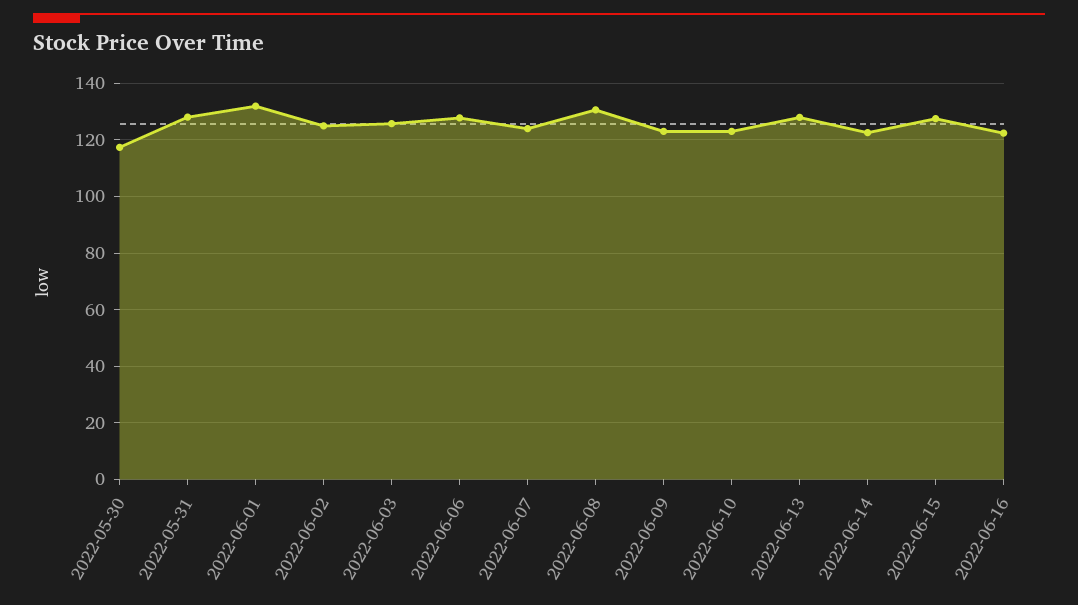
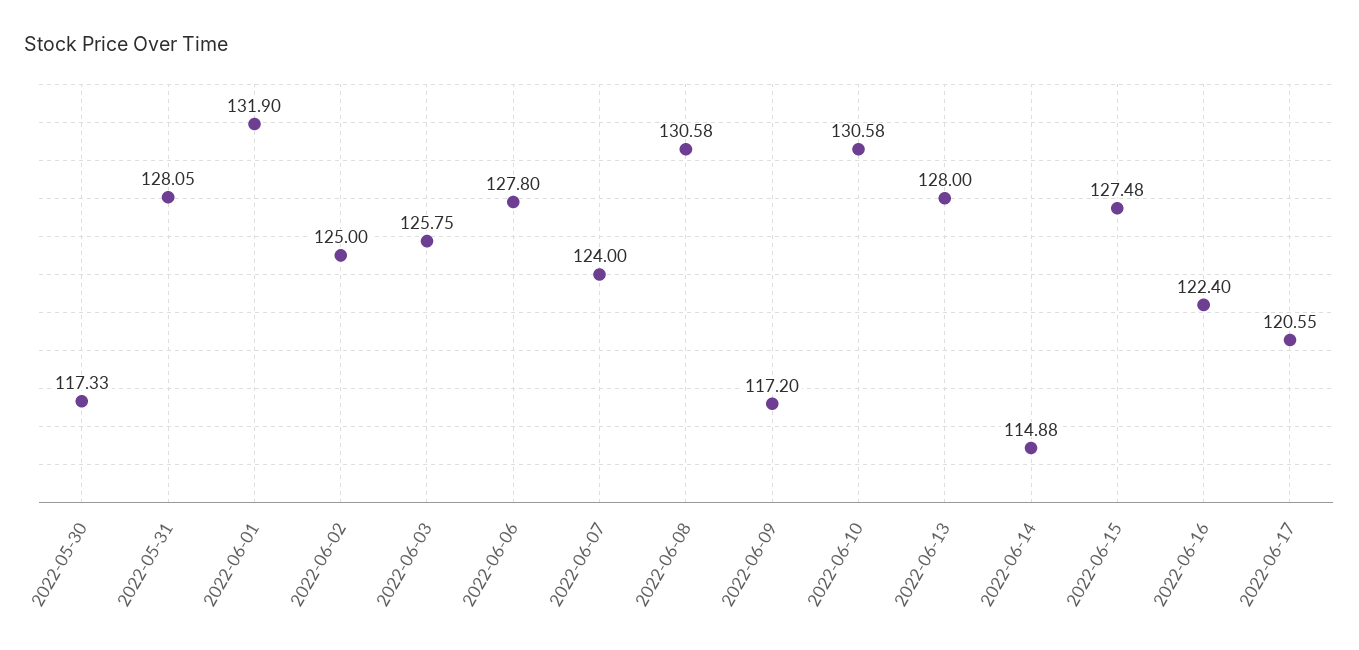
2022-06-09: 122.5 -> 117.2
2022-06-10: 122.5 -> 130.58
2022-06-14: 122.5 -> 114.88
2022-06-17: none -> 120.55

